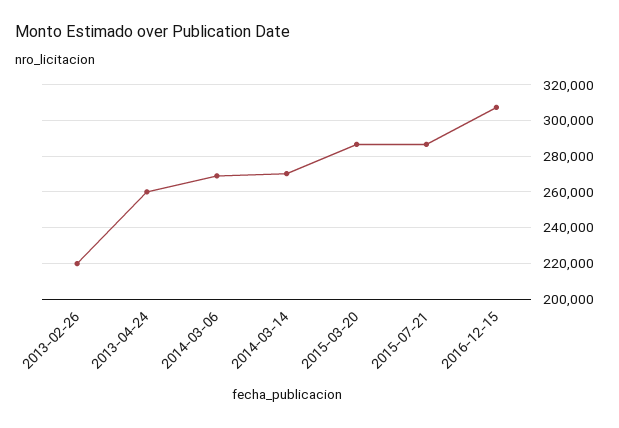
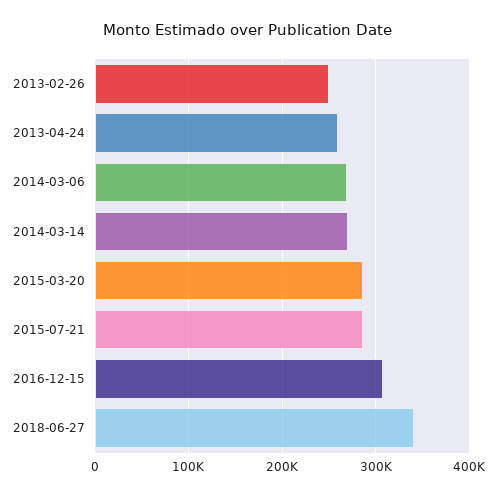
2013-02-26: 220000 -> 250000
2018-06-27: none -> 340000

